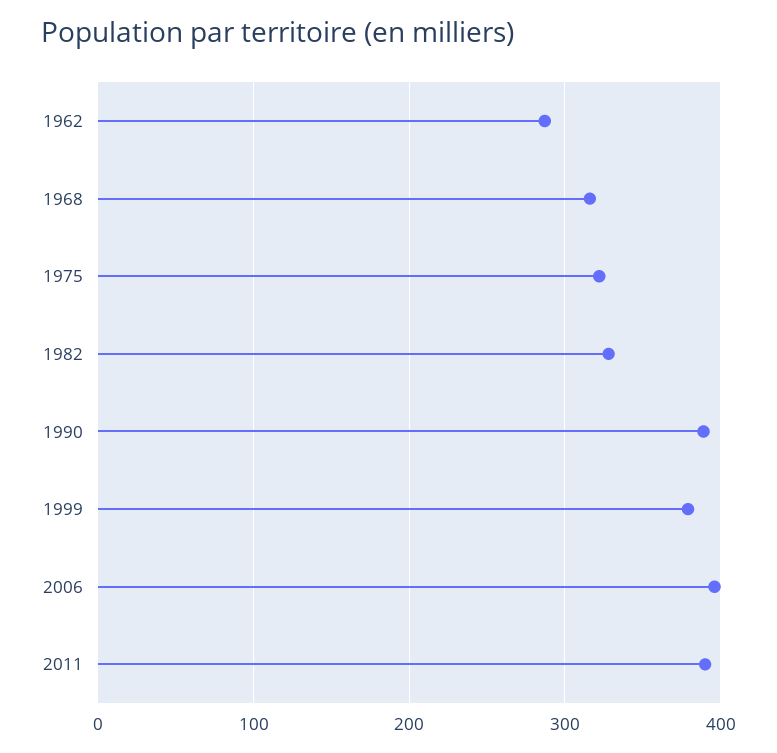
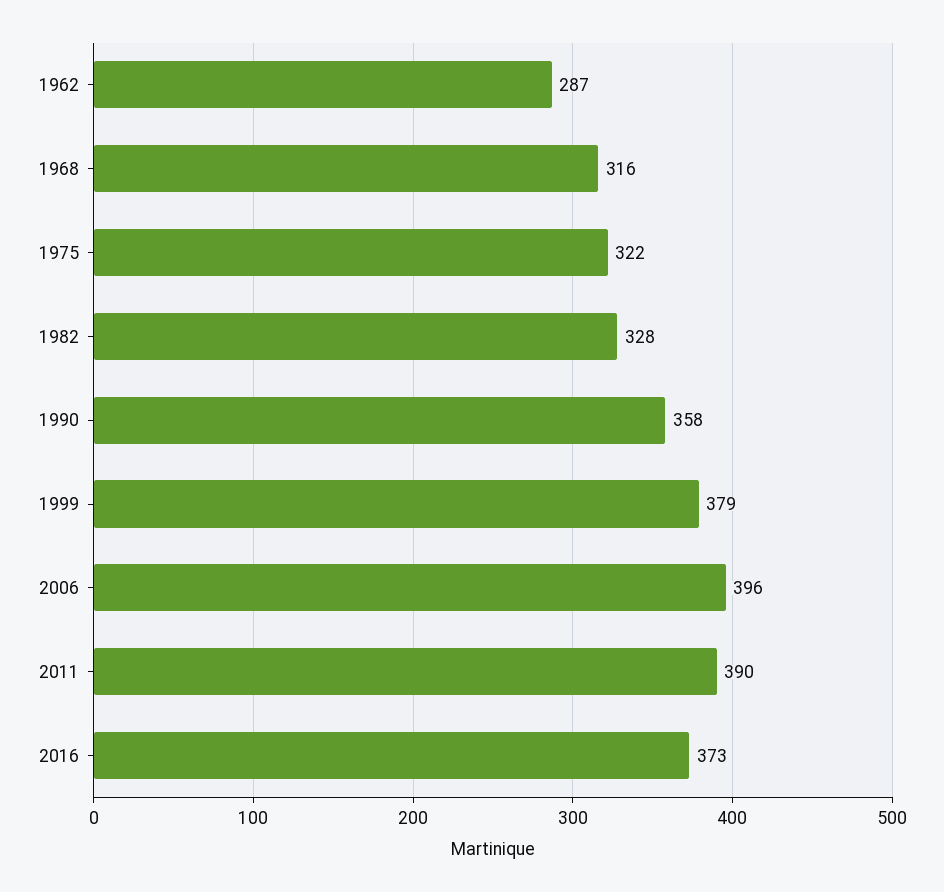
1990: 390 -> 358
2016: none -> 373

